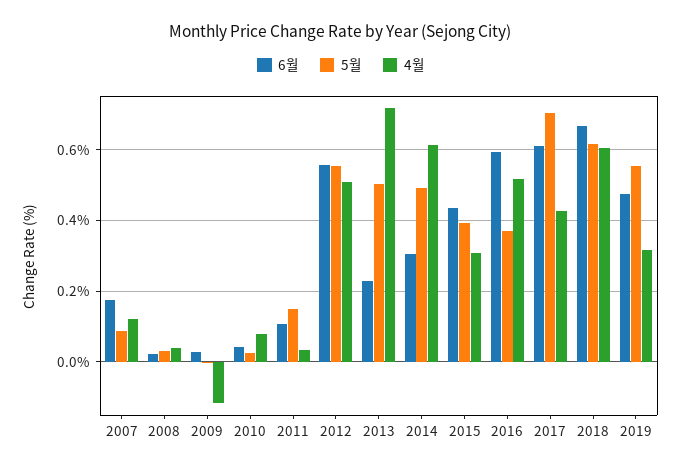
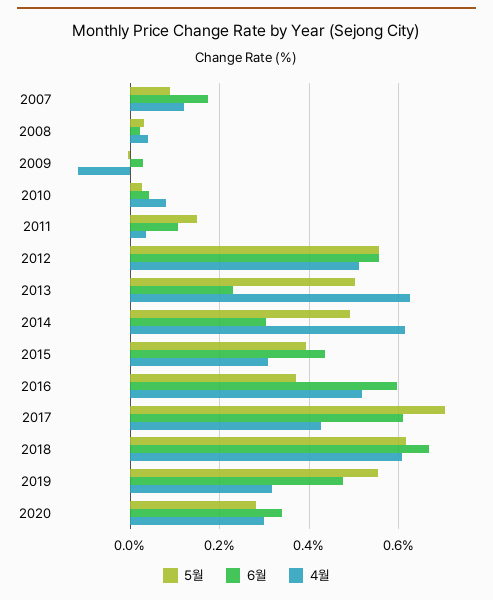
4월, 2013: 0.72 -> 0.62
5월, 2020: none -> 0.28
6월, 2020: none -> 0.34
4월, 2020: none -> 0.3

